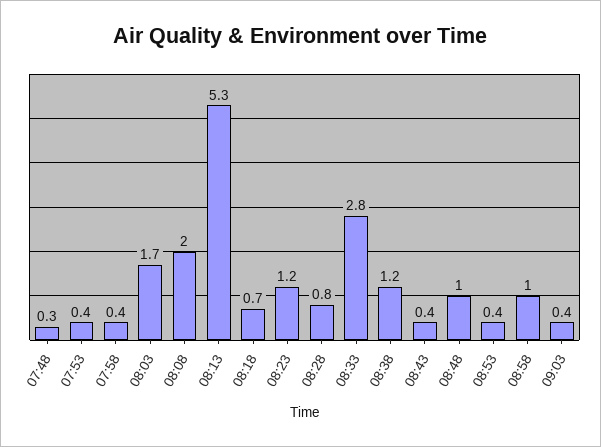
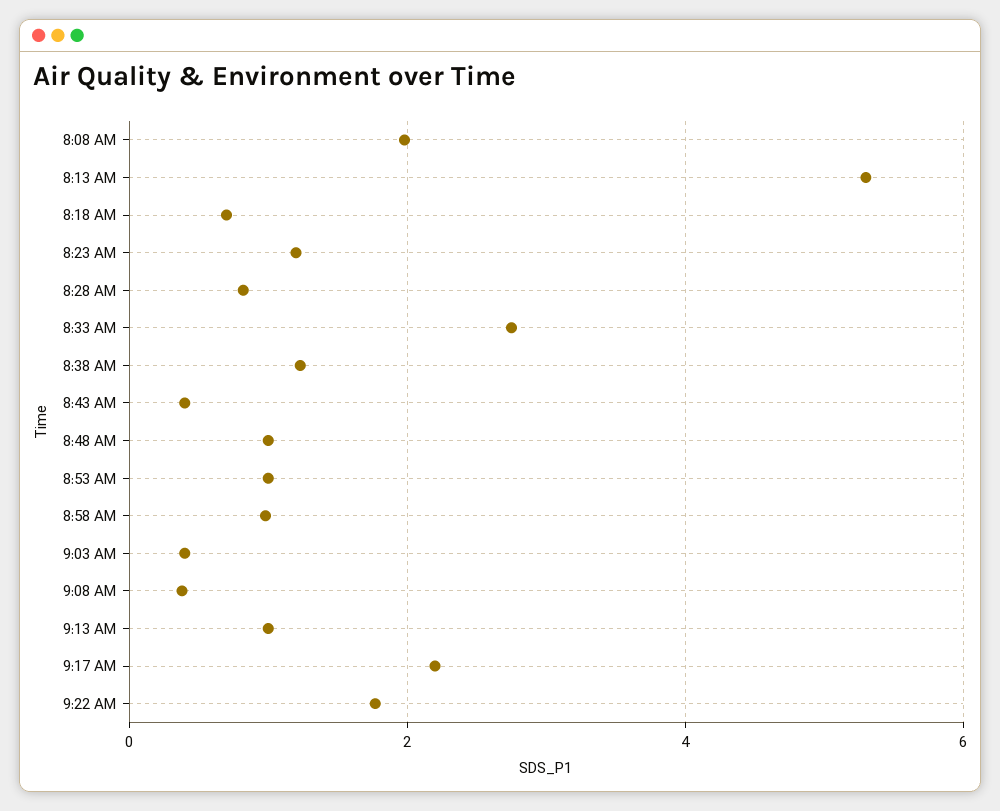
07:48: 0.3 -> none
07:53: 0.4 -> none
07:58: 0.4 -> none
08:03: 1.7 -> none
08:53: 0.4 -> 1
9:08 AM: none -> 0.4
9:13 AM: none -> 1
9:17 AM: none -> 2.2
9:22 AM: none -> 1.8

